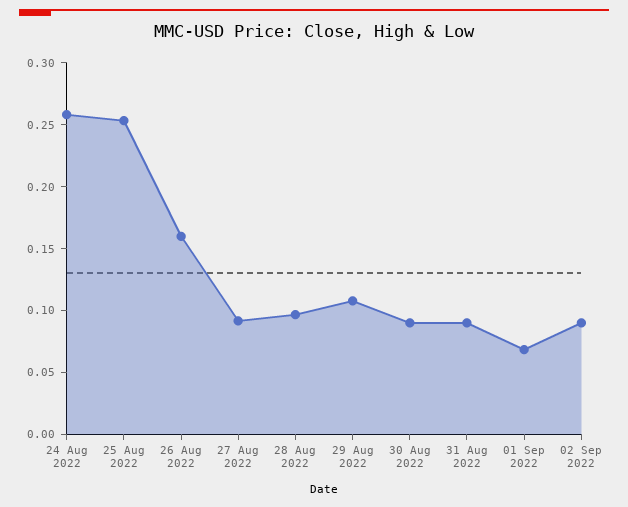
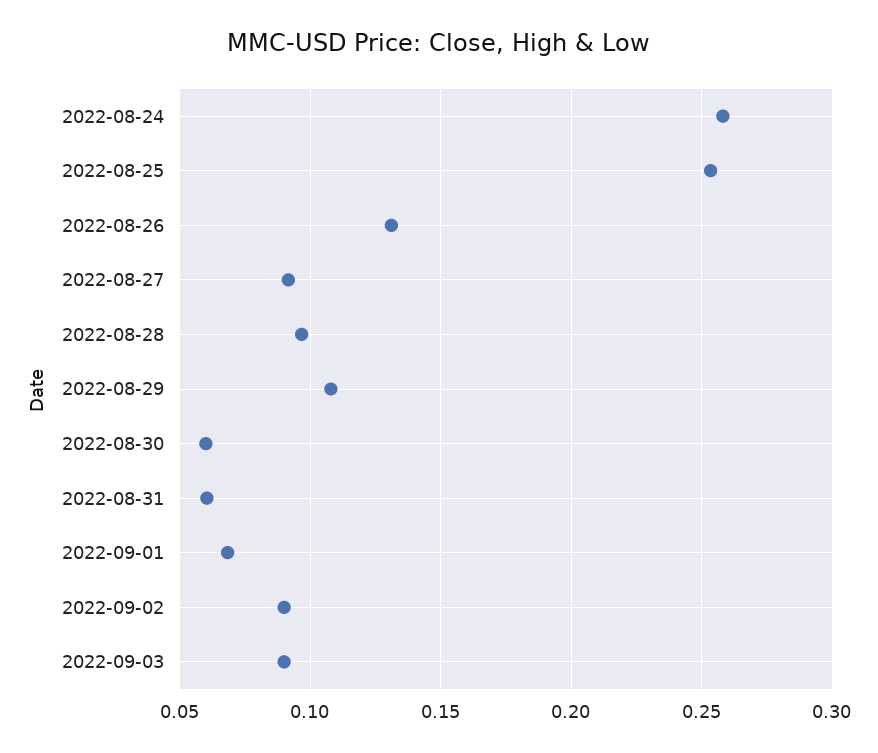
26 Aug 2022: 0.16 -> 0.13
30 Aug 2022: 0.09 -> 0.06
31 Aug 2022: 0.09 -> 0.06
2022-09-03: none -> 0.09

